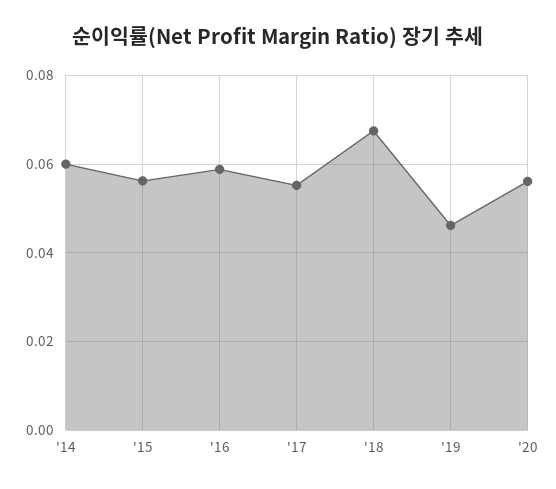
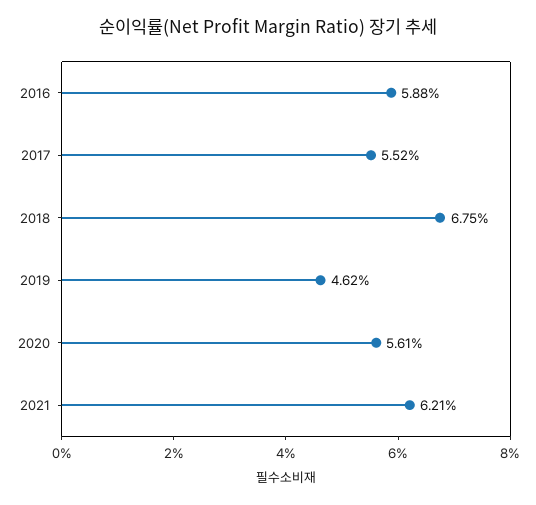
'14: 0.06 -> none
'15: 0.056 -> none
2021: none -> 0.0621

